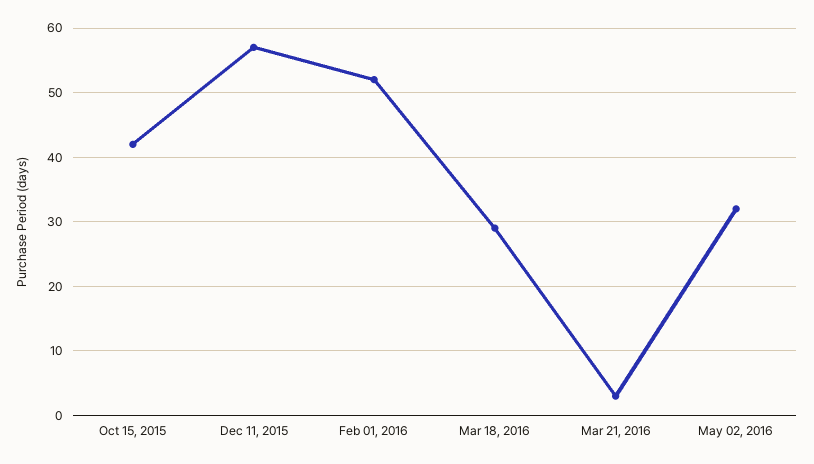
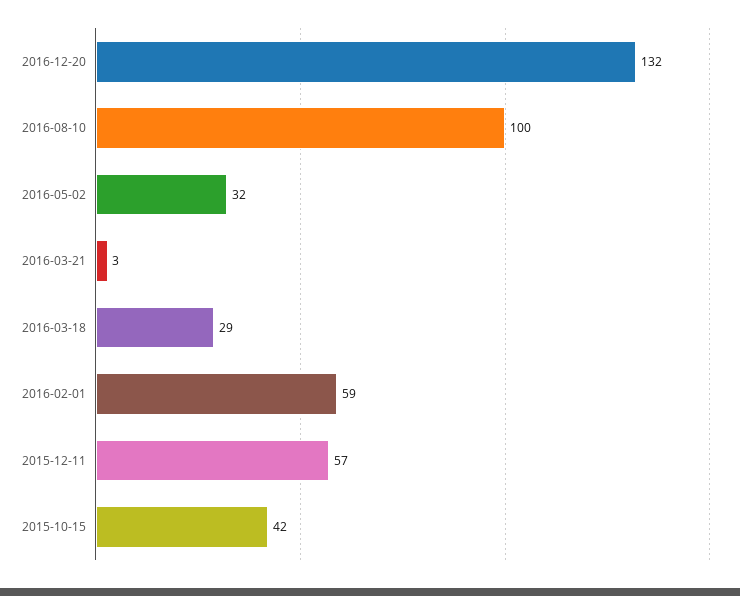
Feb 01, 2016: 52 -> 59
2016-12-20: none -> 132
2016-08-10: none -> 100

